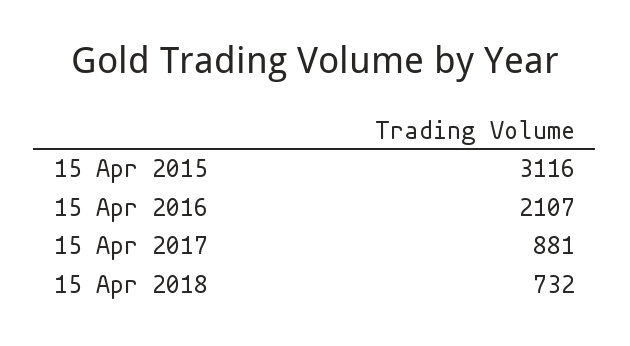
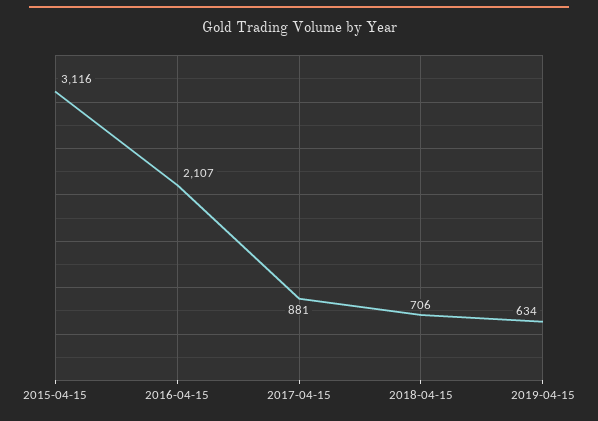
15 Apr 2018: 732 -> 706
2019-04-15: none -> 634

